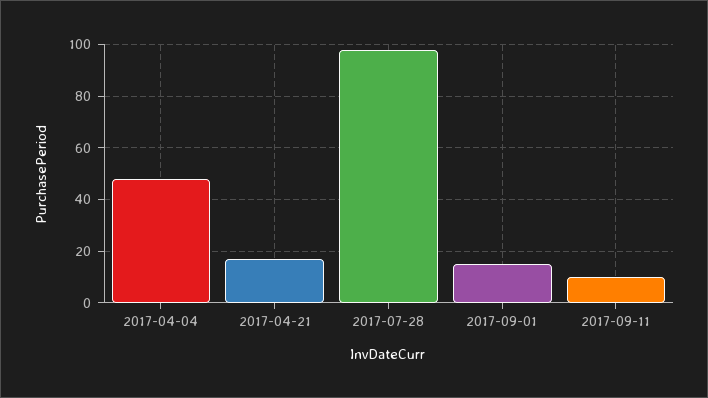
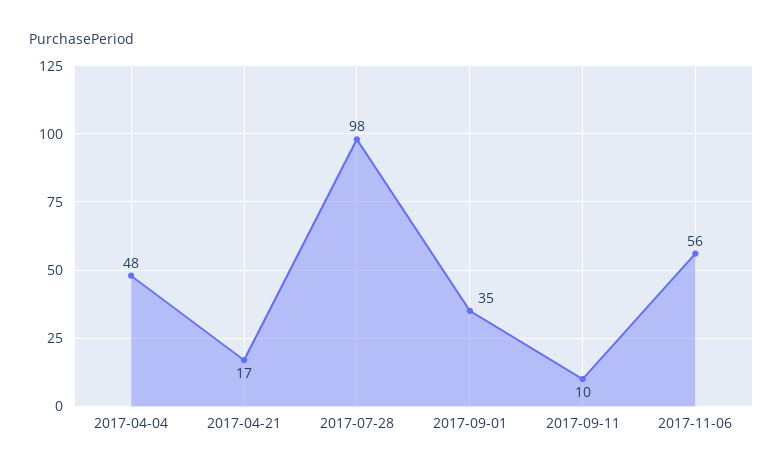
2017-09-01: 15 -> 35
2017-11-06: none -> 56

